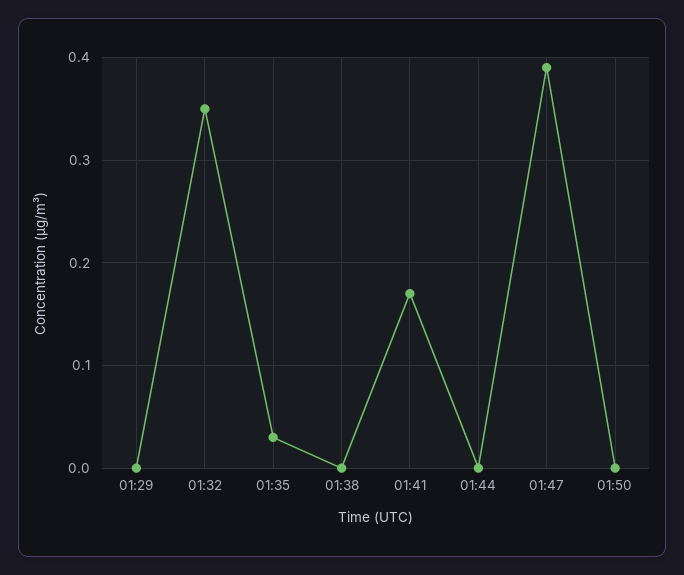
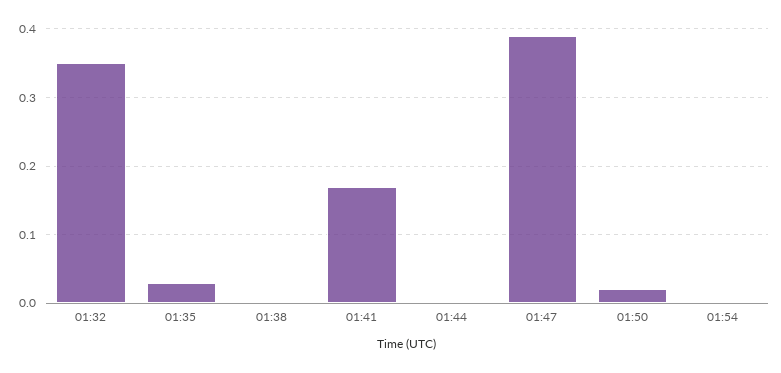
01:29: 0 -> none
01:50: 0 -> 0.02
01:54: none -> 0

